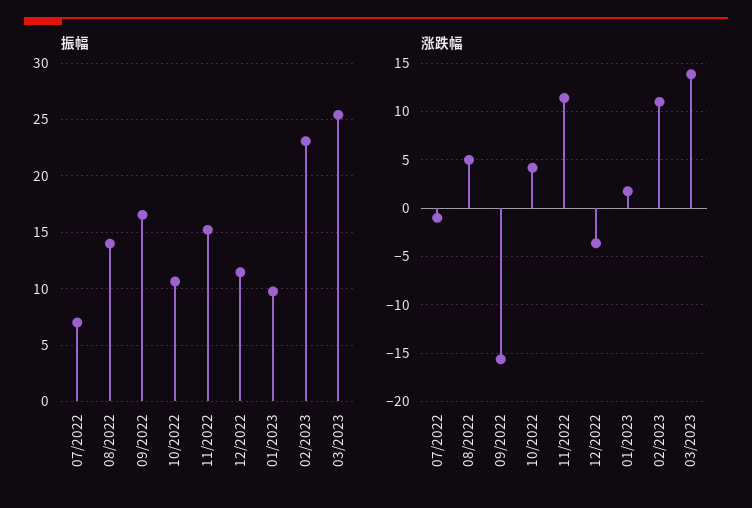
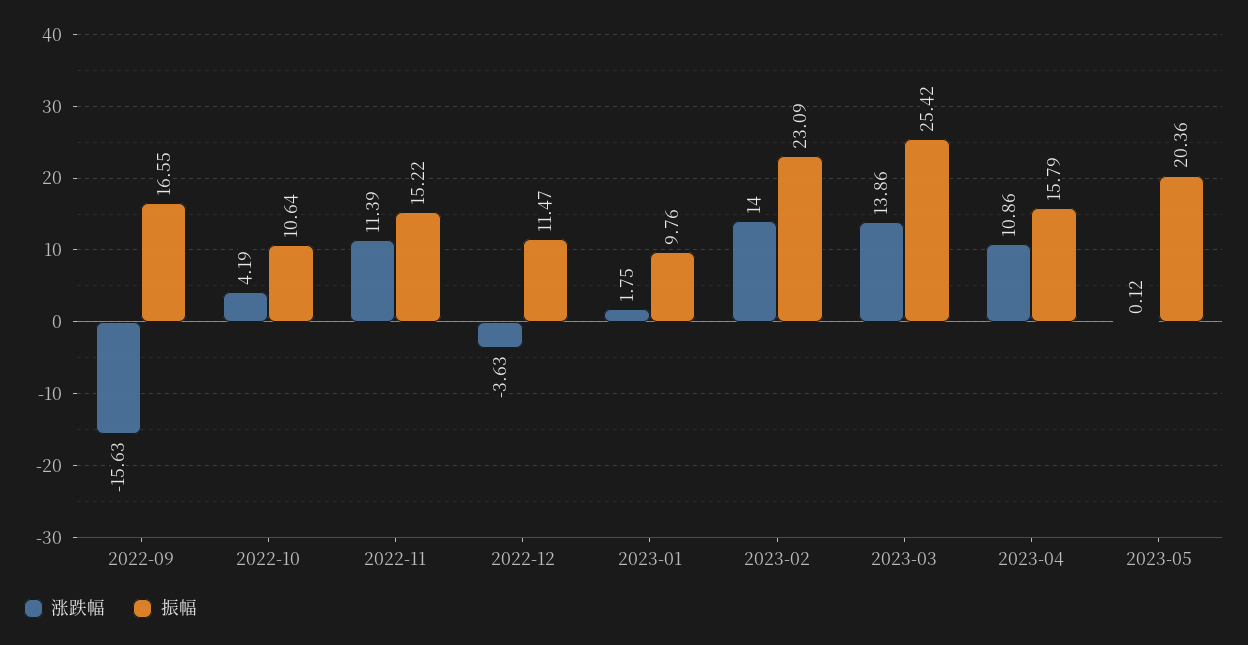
振幅, 07/2022: 7 -> none
振幅, 08/2022: 14 -> none
涨跌幅, 07/2022: -1 -> none
涨跌幅, 08/2022: 5 -> none
涨跌幅, 02/2023: 11 -> 14
涨跌幅, 2023-04: none -> 10.86
振幅, 2023-04: none -> 15.79
涨跌幅, 2023-05: none -> 0.12
振幅, 2023-05: none -> 20.36

